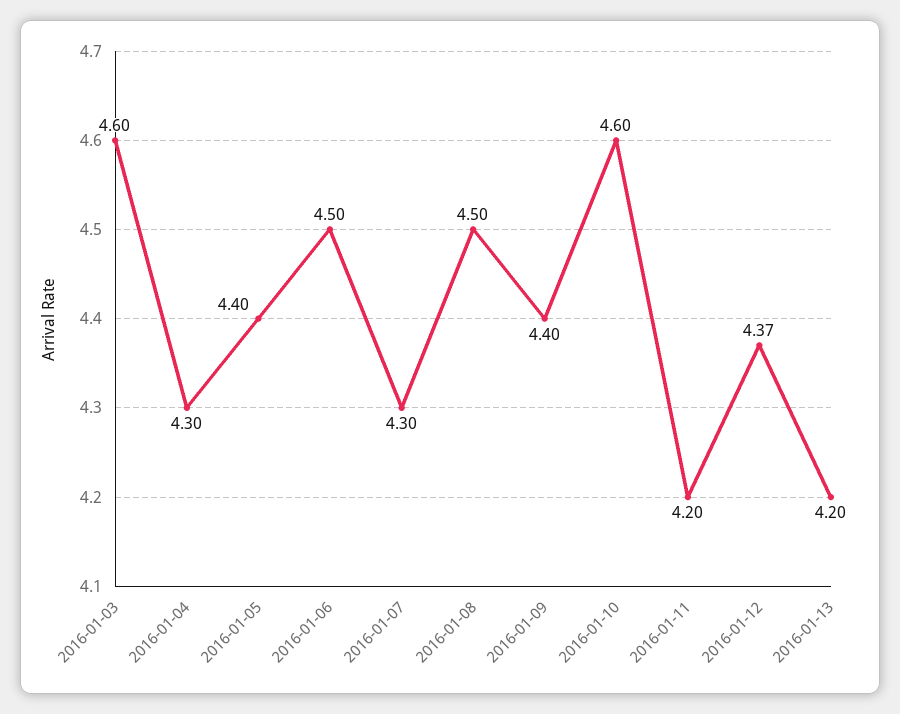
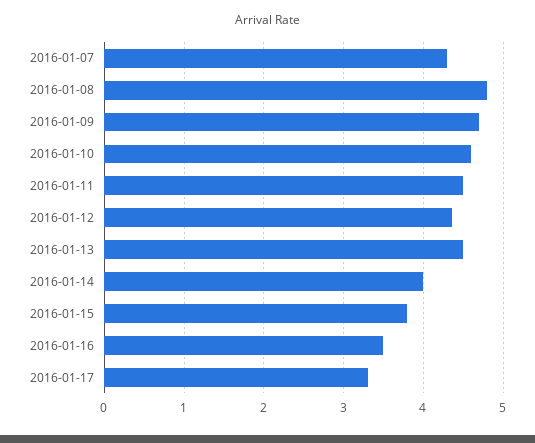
2016-01-03: 4.6 -> none
2016-01-04: 4.3 -> none
2016-01-05: 4.4 -> none
2016-01-06: 4.5 -> none
2016-01-08: 4.5 -> 4.8
2016-01-09: 4.4 -> 4.7
2016-01-11: 4.2 -> 4.5
2016-01-13: 4.2 -> 4.5
2016-01-14: none -> 4
2016-01-15: none -> 3.8
2016-01-16: none -> 3.5
2016-01-17: none -> 3.3

